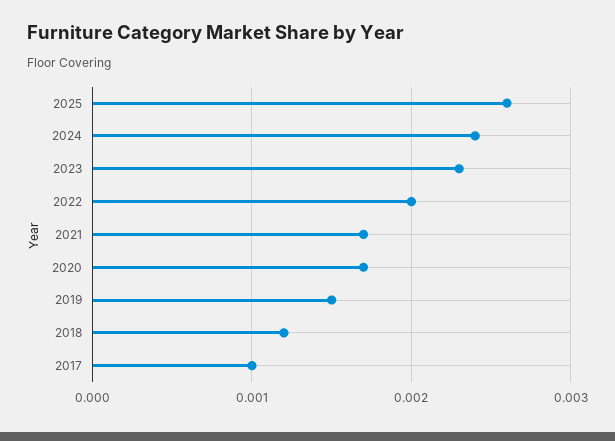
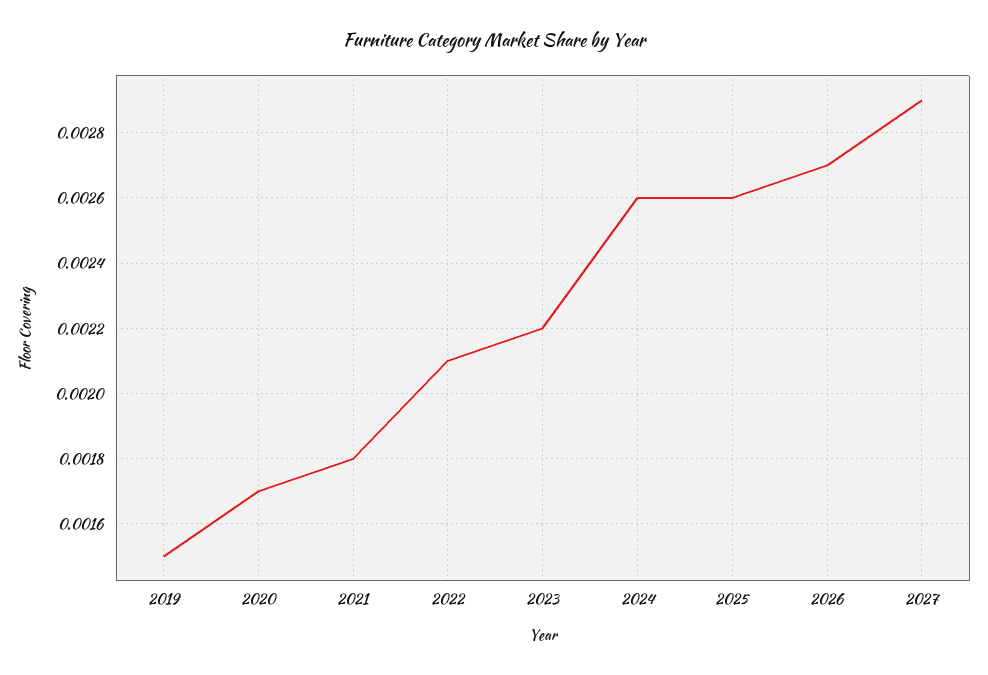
2024: 0.0024 -> 0.0026
2023: 0.0023 -> 0.0022
2022: 0.002 -> 0.0021
2021: 0.0017 -> 0.0018
2018: 0.0012 -> none
2017: 0.001 -> none
2026: none -> 0.0027
2027: none -> 0.0029

